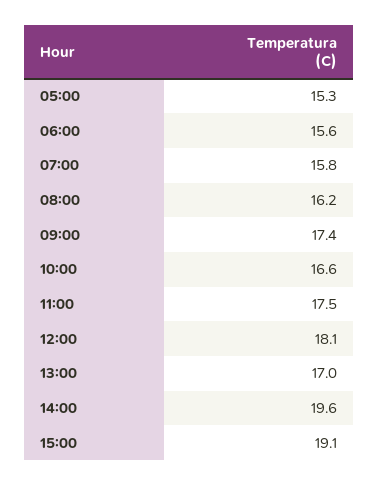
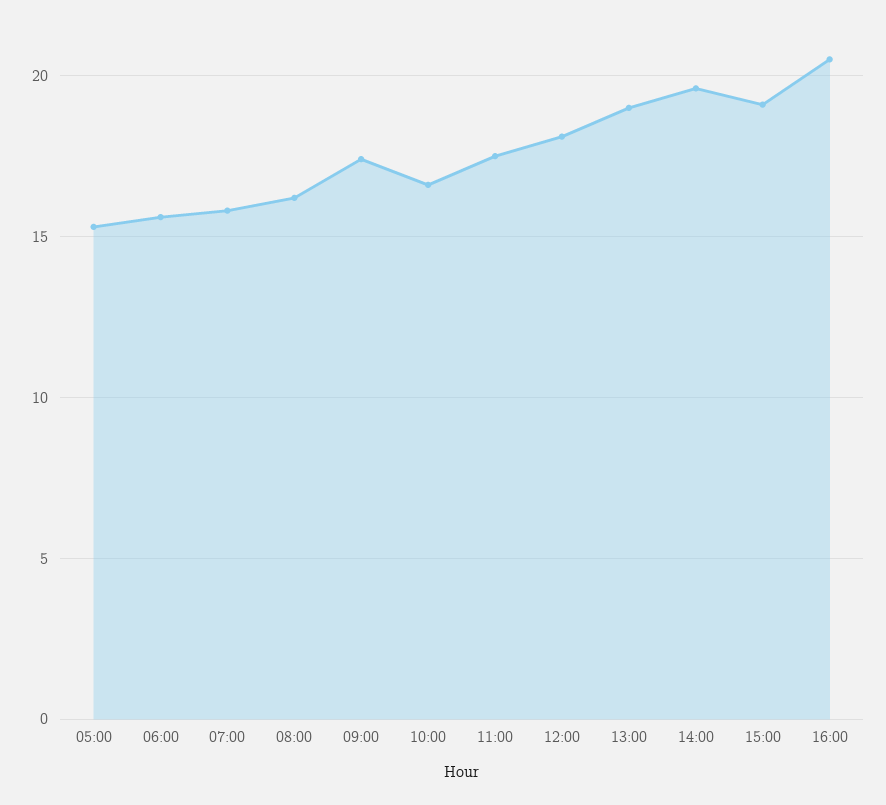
13:00: 17 -> 19
16:00: none -> 20.5

